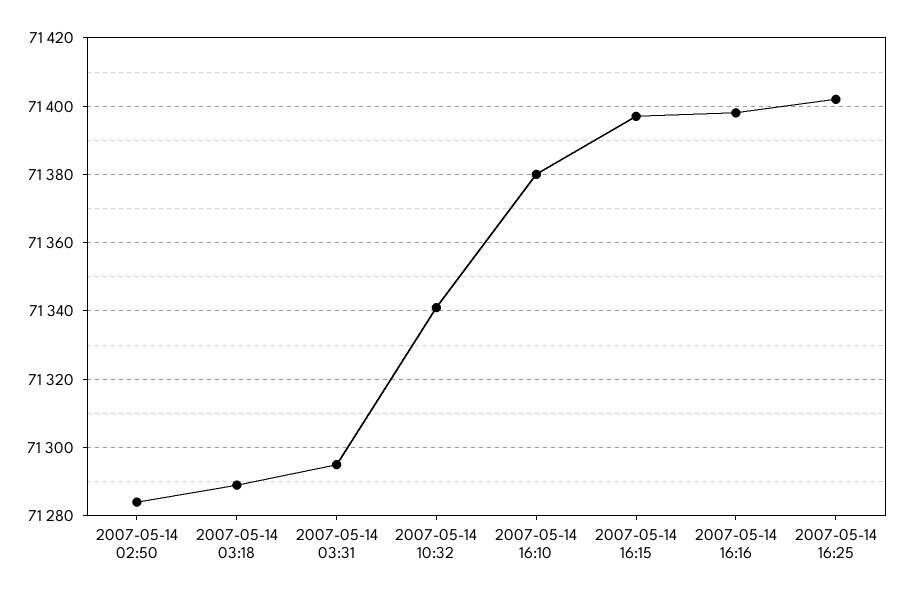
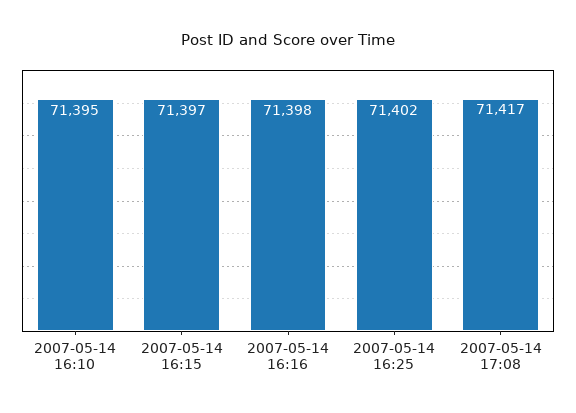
2007-05-14 02:50: 71285 -> none
2007-05-14 03:18: 71290 -> none
2007-05-14 03:31: 71295 -> none
2007-05-14 10:32: 71340 -> none
2007-05-14 16:10: 71380 -> 71395
2007-05-14 17:08: none -> 71417

